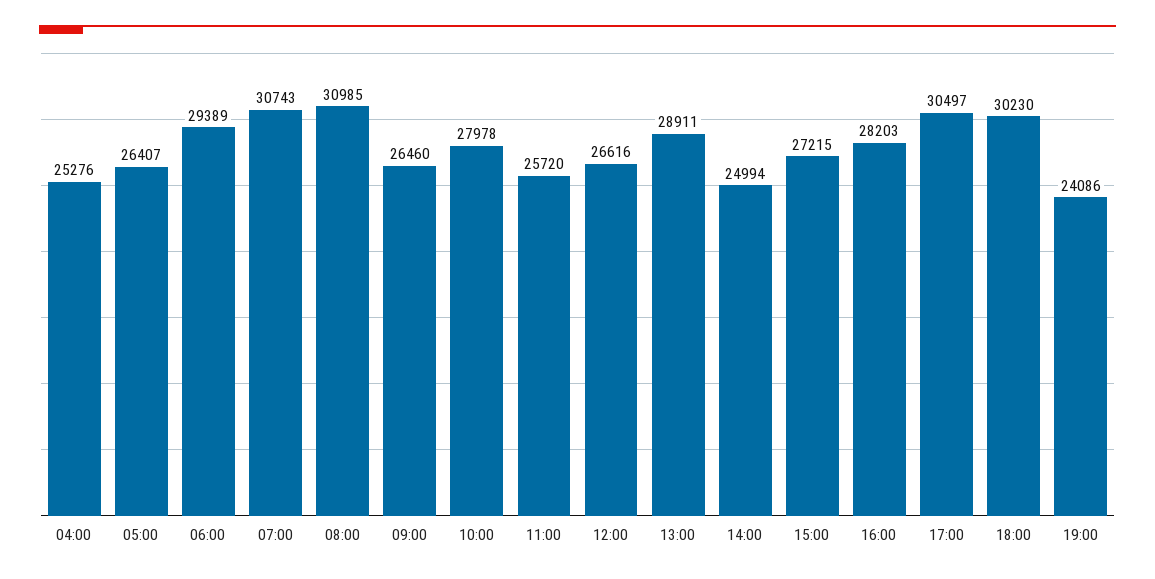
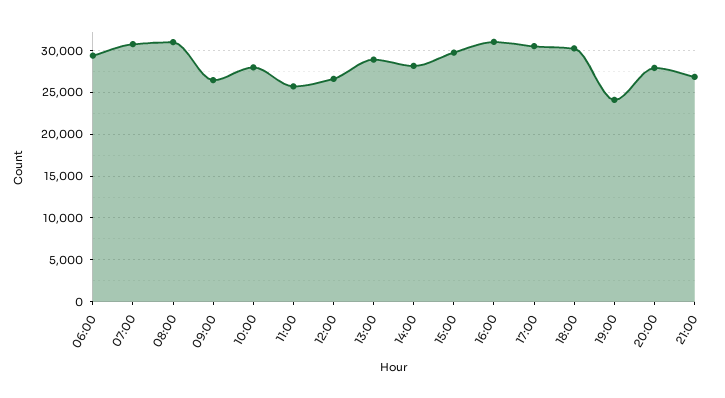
04:00: 25276 -> none
05:00: 26407 -> none
14:00: 24994 -> 28000
15:00: 27215 -> 30000
16:00: 28203 -> 31000
20:00: none -> 28000
21:00: none -> 27000

